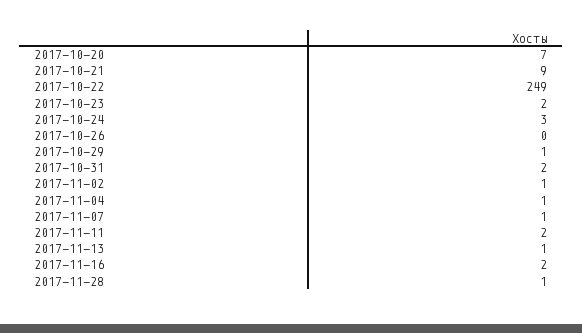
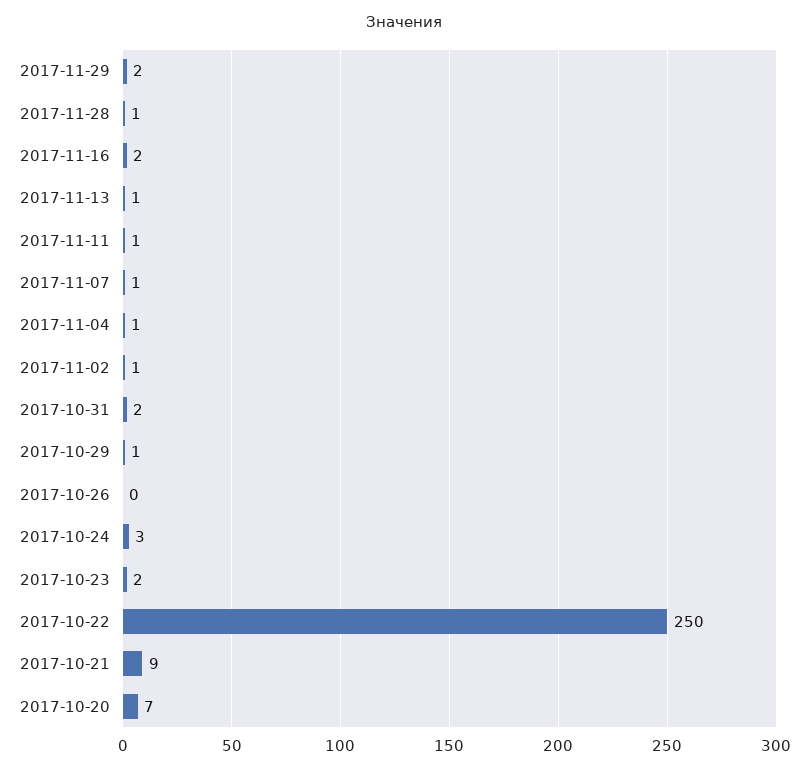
2017-10-22: 249 -> 250
2017-11-11: 2 -> 1
2017-11-29: none -> 2

